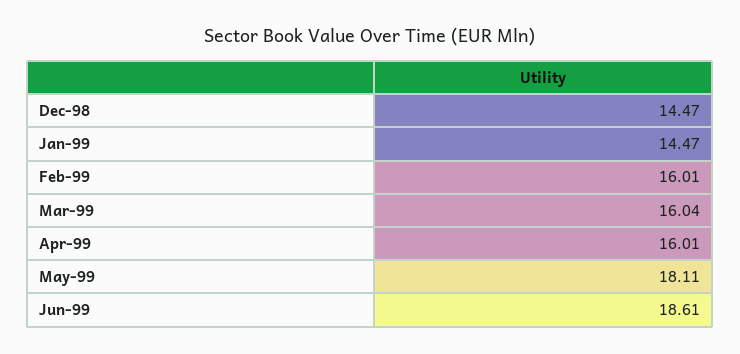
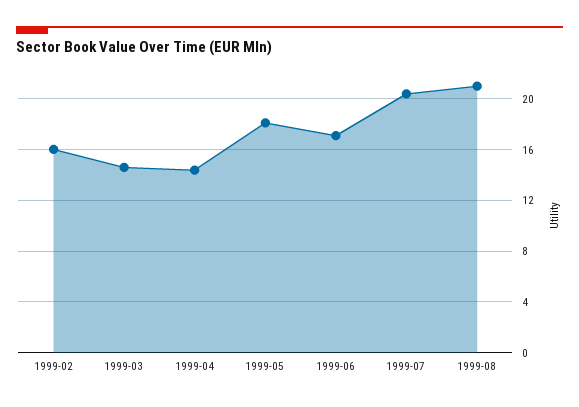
Dec-98: 14.47 -> none
Jan-99: 14.47 -> none
Mar-99: 16.04 -> 14.5
Apr-99: 16.01 -> 14.5
Jun-99: 18.61 -> 17
1999-07: none -> 20.5
1999-08: none -> 21

